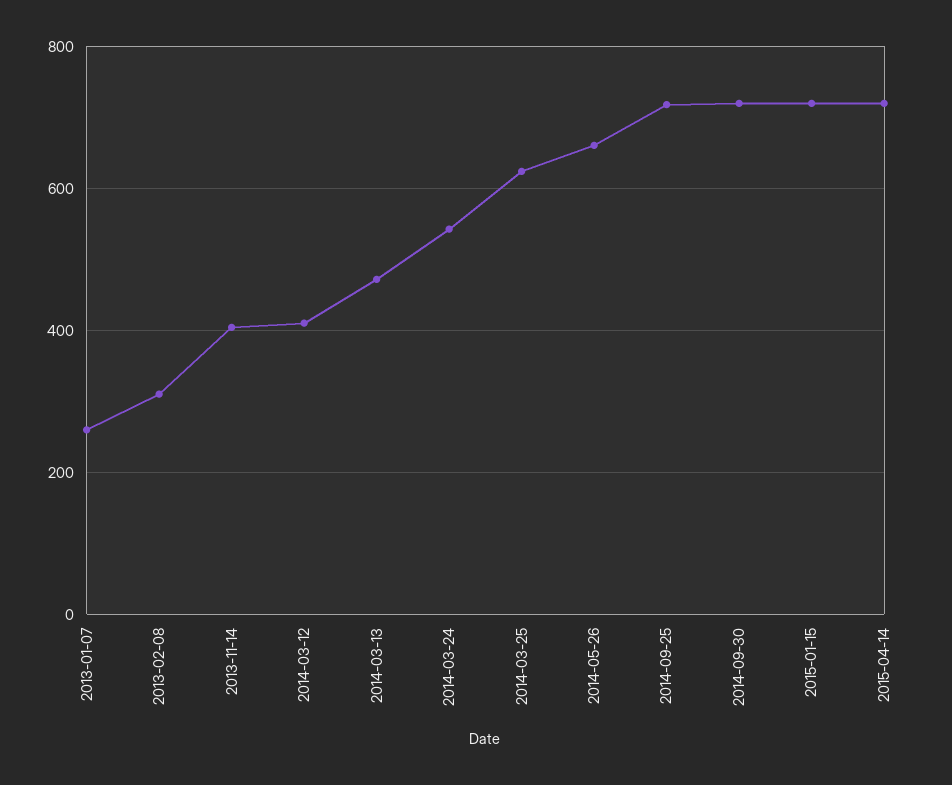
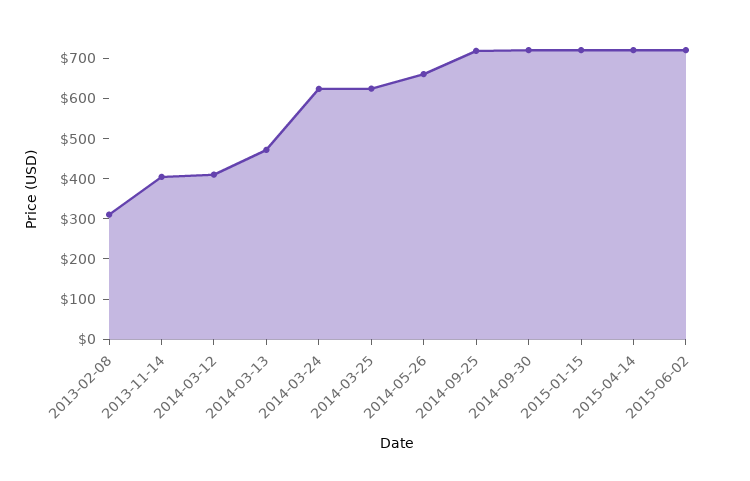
2013-01-07: 260 -> none
2014-03-24: 540 -> 620
2015-06-02: none -> 720

